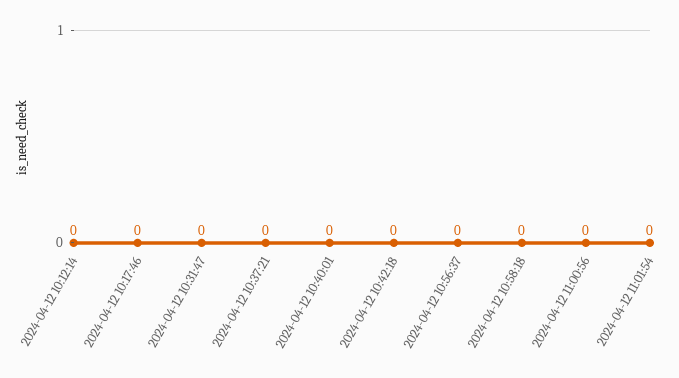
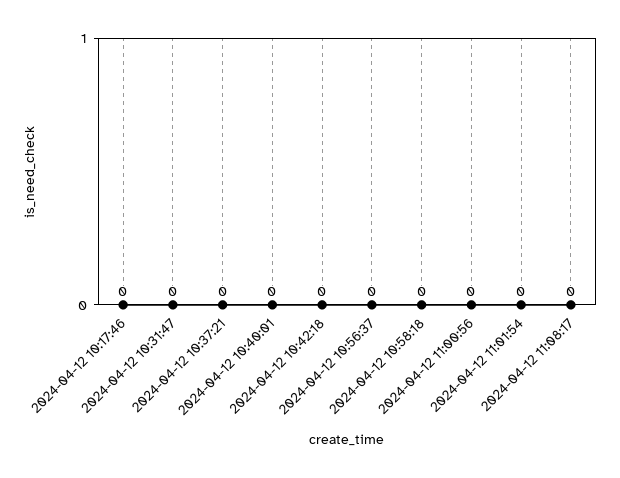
2024-04-12 10:12:14: 0 -> none
2024-04-12 11:08:17: none -> 0

